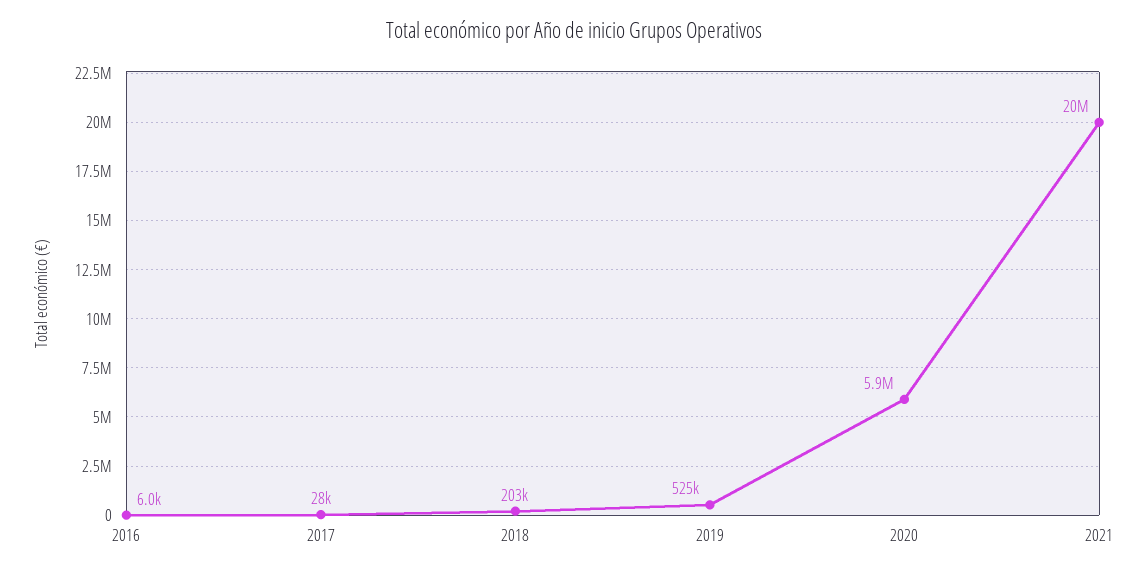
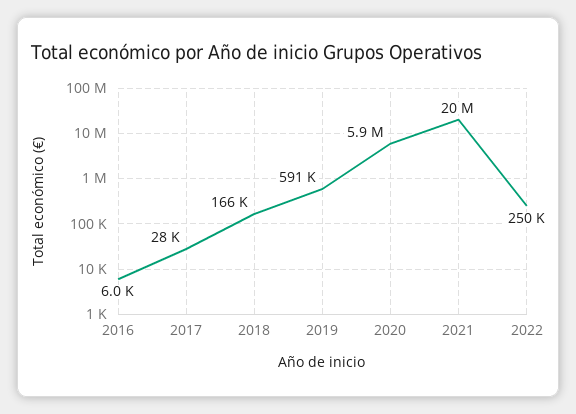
2018: 203000 -> 166000
2019: 525000 -> 591000
2022: none -> 250000

